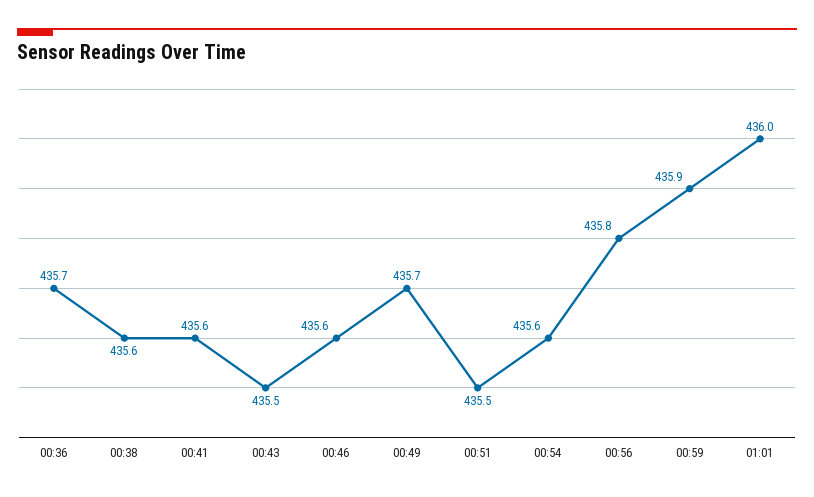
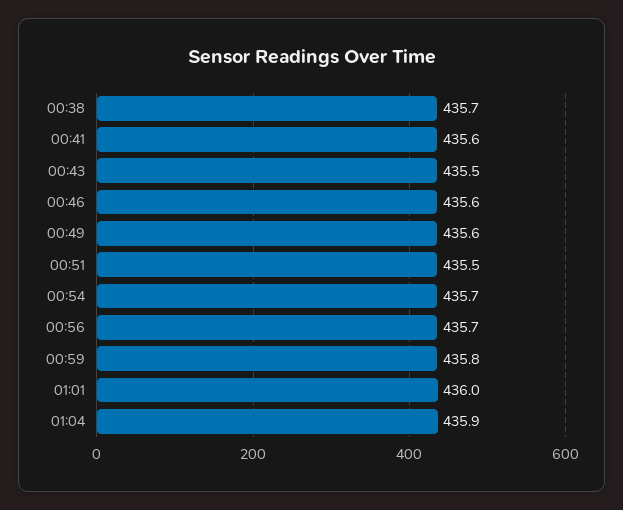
00:36: 435.7 -> none
00:38: 435.6 -> 435.7
00:49: 435.7 -> 435.6
00:54: 435.6 -> 435.7
00:56: 435.8 -> 435.7
00:59: 435.9 -> 435.8
01:04: none -> 435.9

